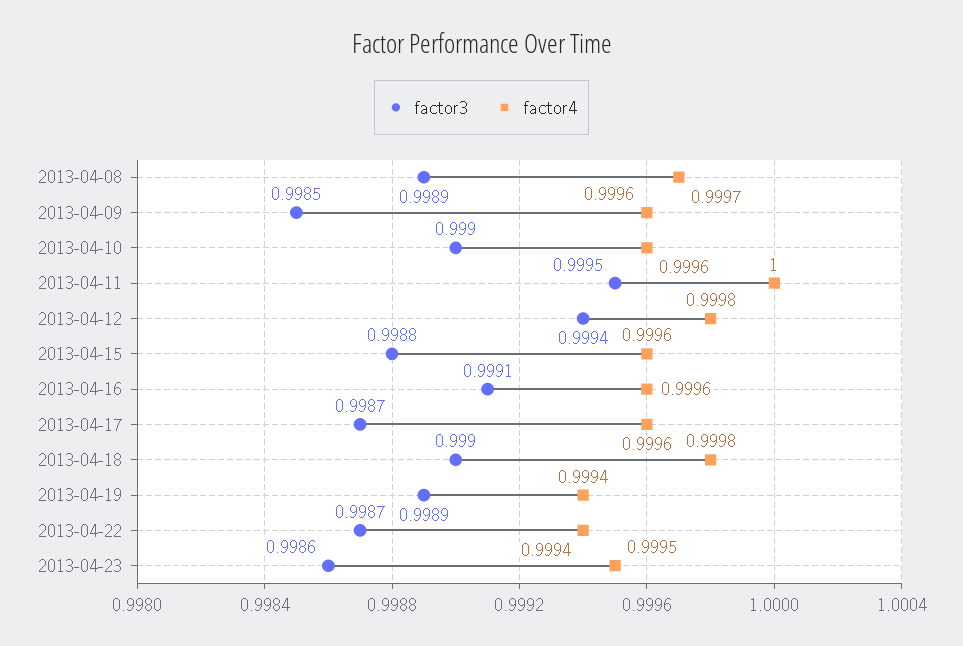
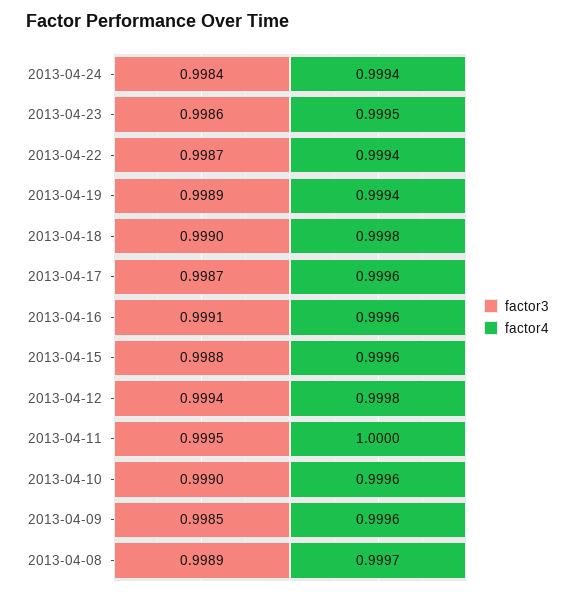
factor3, 2013-04-24: none -> 0.9984
factor4, 2013-04-24: none -> 0.9994

